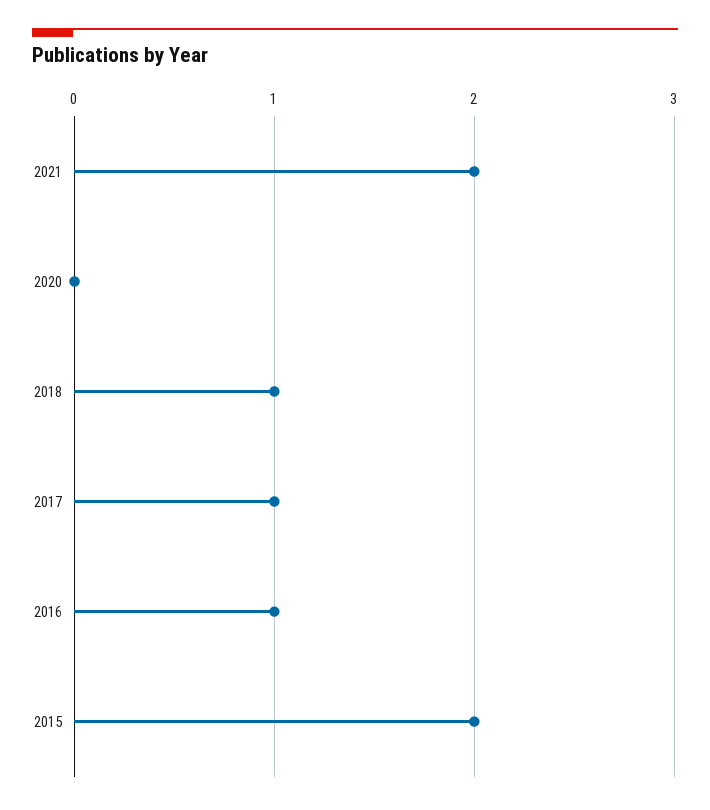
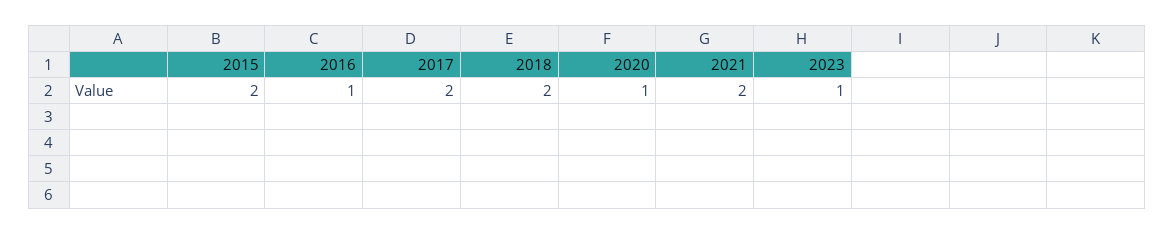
2020: 0 -> 1
2018: 1 -> 2
2017: 1 -> 2
2023: none -> 1

